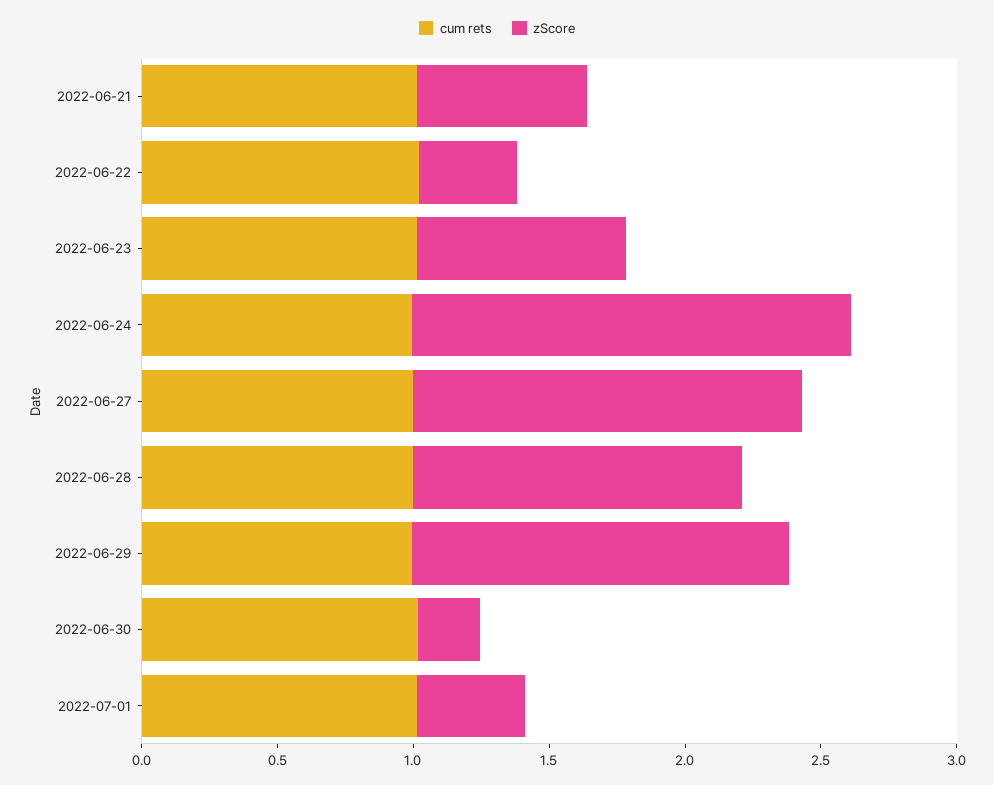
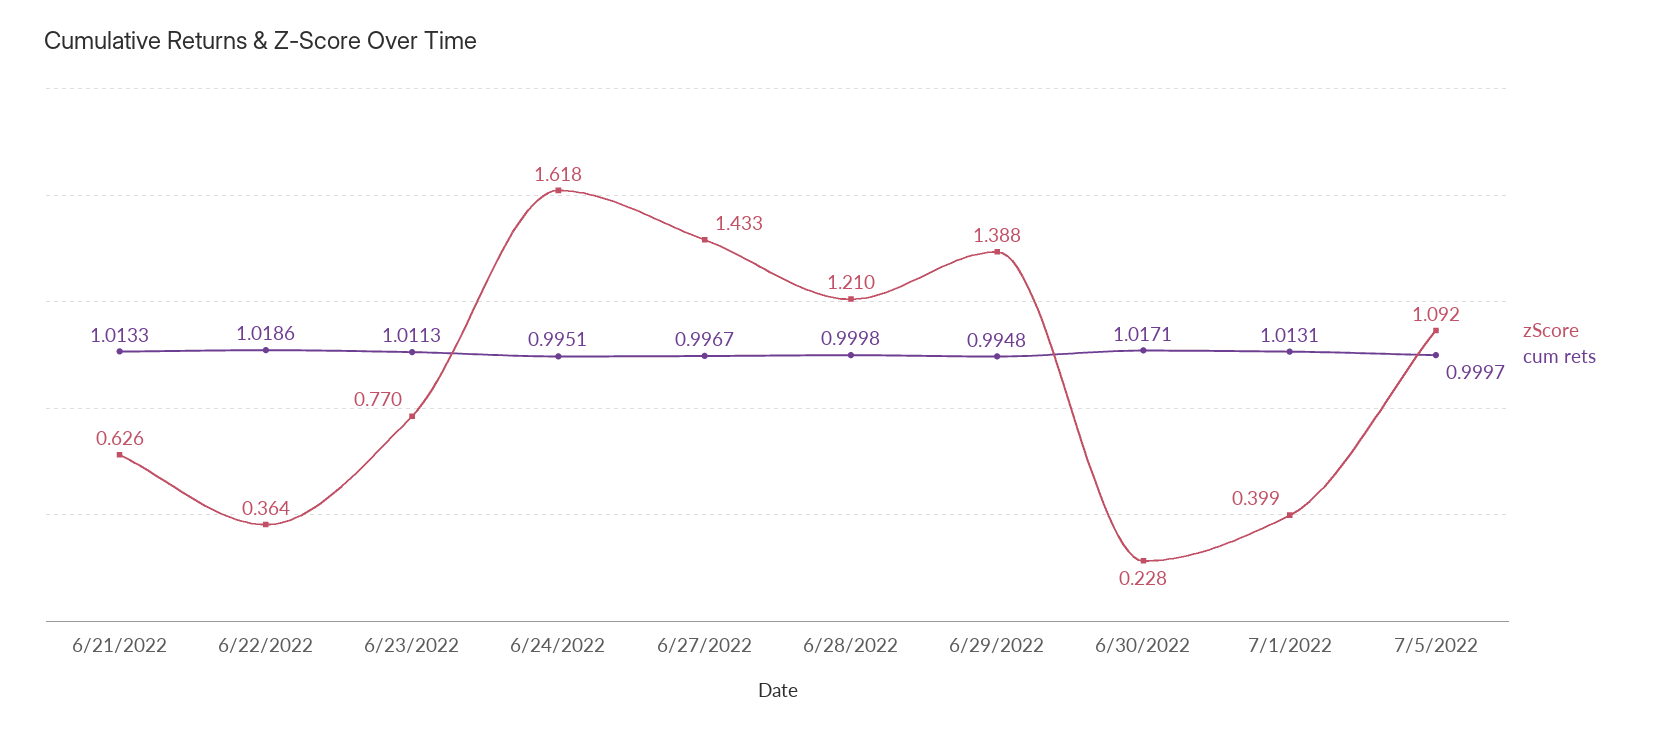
zScore, 7/5/2022: none -> 1.092
cum rets, 7/5/2022: none -> 0.9997

